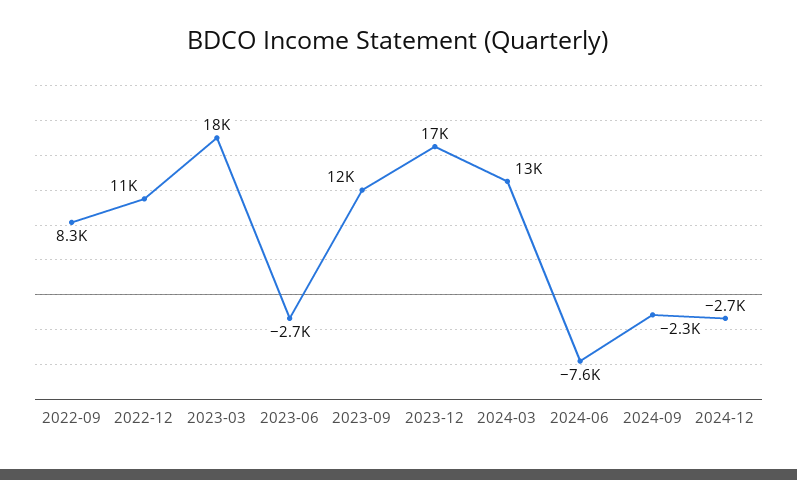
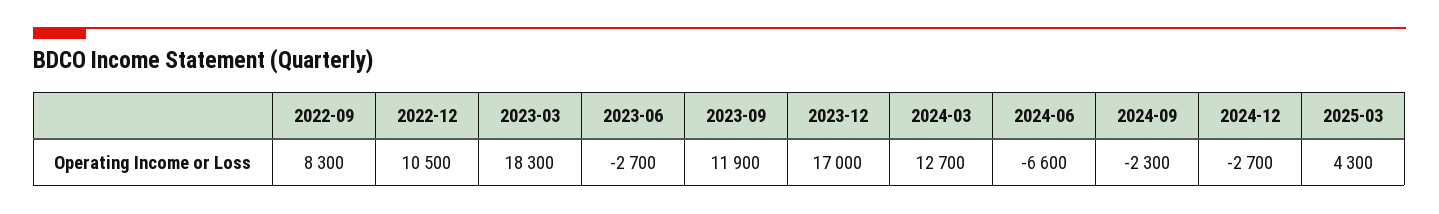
2024-06: -7600 -> -6600
2025-03: none -> 4300

